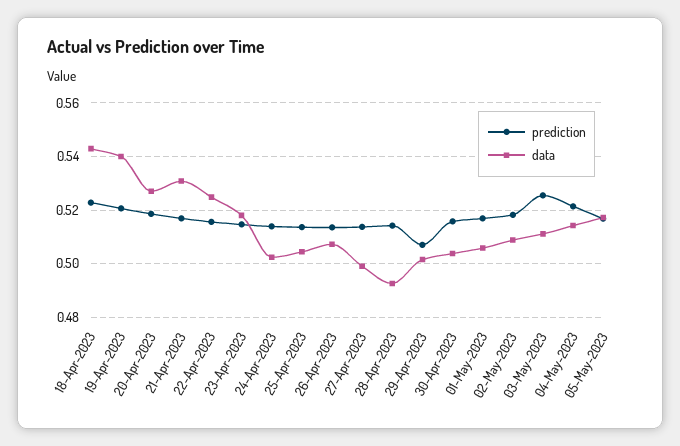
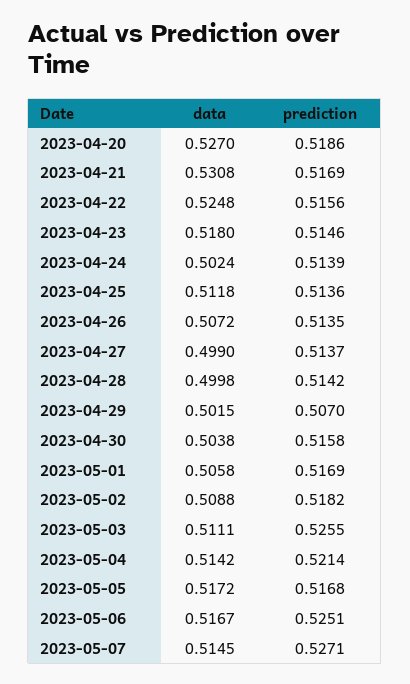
prediction, 18-Apr-2023: 0.5225 -> none
data, 18-Apr-2023: 0.5425 -> none
prediction, 19-Apr-2023: 0.52 -> none
data, 19-Apr-2023: 0.54 -> none
data, 25-Apr-2023: 0.505 -> 0.5118
data, 28-Apr-2023: 0.4925 -> 0.4998
data, 2023-05-06: none -> 0.5167
prediction, 2023-05-06: none -> 0.5251
data, 2023-05-07: none -> 0.5145
prediction, 2023-05-07: none -> 0.5271

